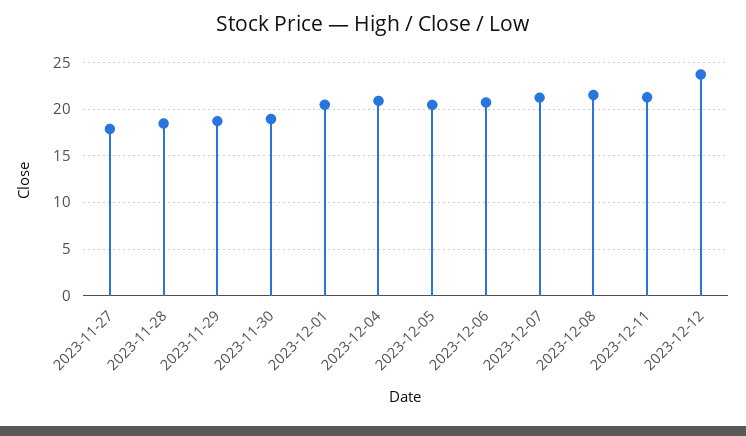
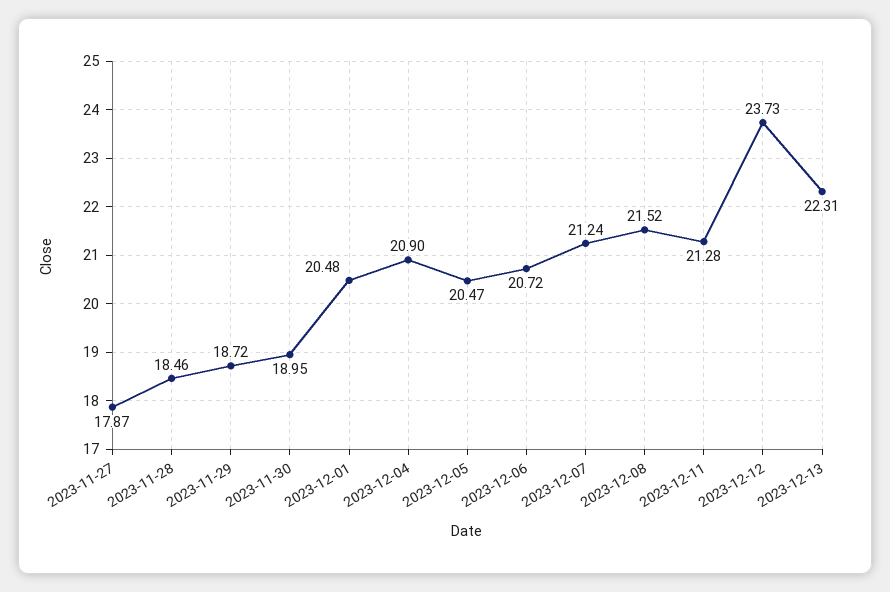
2023-12-13: none -> 22.31

